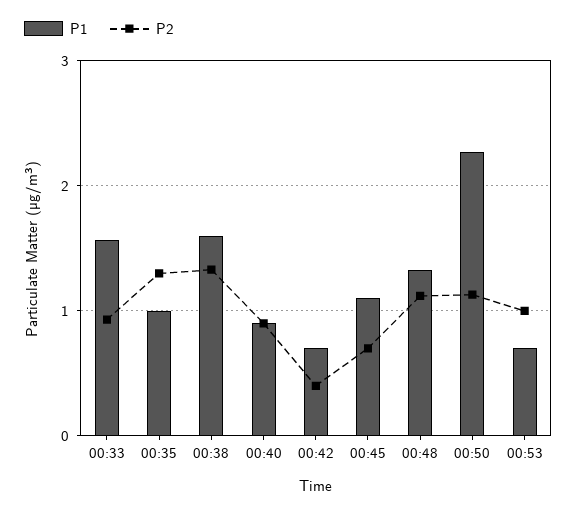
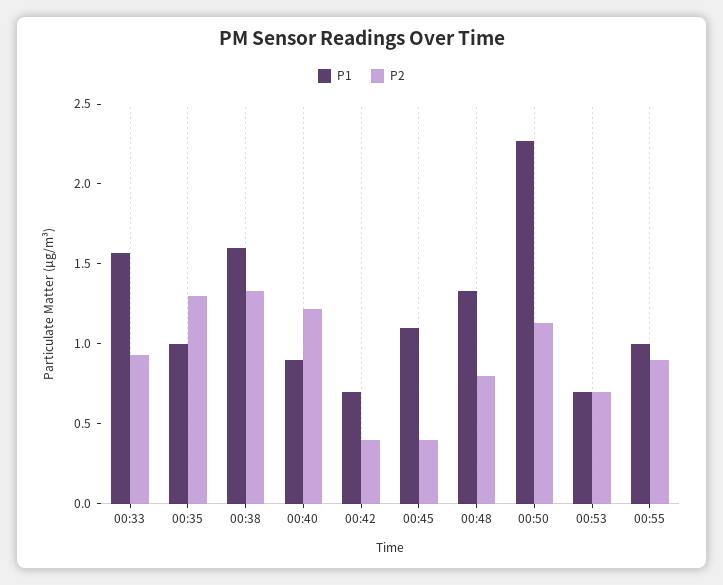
P2, 00:40: 0.9 -> 1.2
P2, 00:45: 0.7 -> 0.4
P2, 00:48: 1.1 -> 0.8
P2, 00:53: 1 -> 0.7
P1, 00:55: none -> 1
P2, 00:55: none -> 0.9

